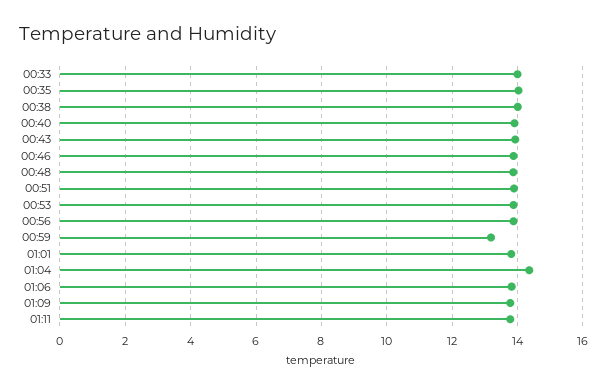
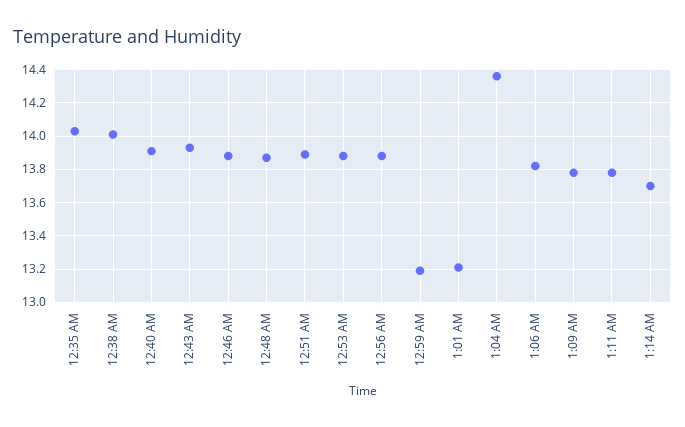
00:33: 14 -> none
01:01: 13.8 -> 13.2
1:14 AM: none -> 13.7

